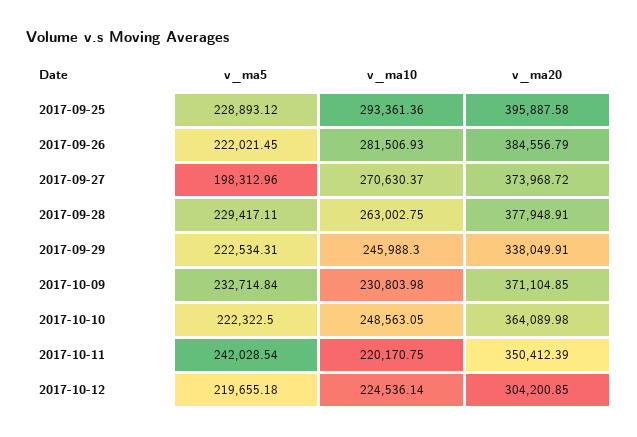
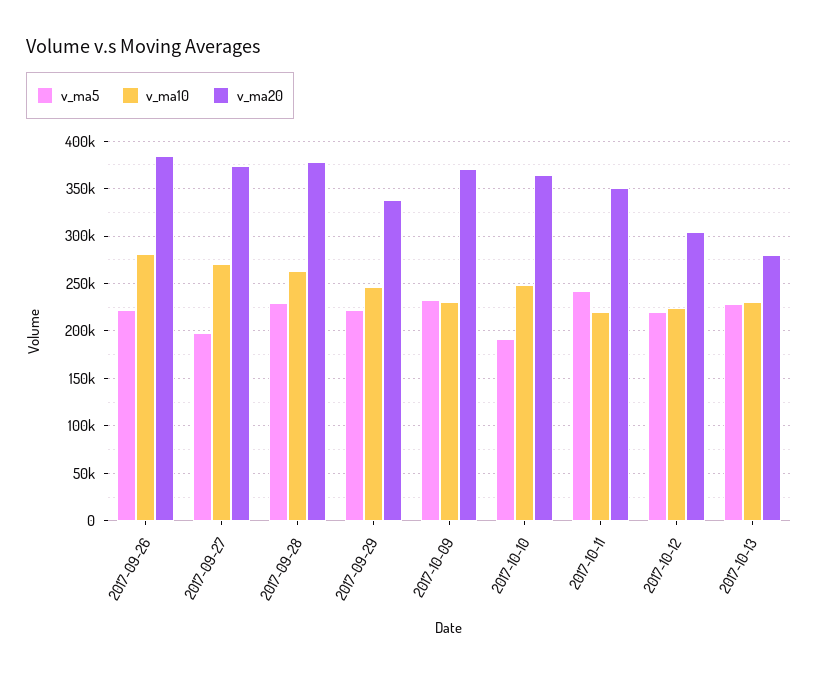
v_ma5, 2017-09-25: 228893.12 -> none
v_ma10, 2017-09-25: 293361.36 -> none
v_ma20, 2017-09-25: 395887.58 -> none
v_ma5, 2017-10-10: 222322.5 -> 190000
v_ma5, 2017-10-13: none -> 230000
v_ma10, 2017-10-13: none -> 230000
v_ma20, 2017-10-13: none -> 280000

